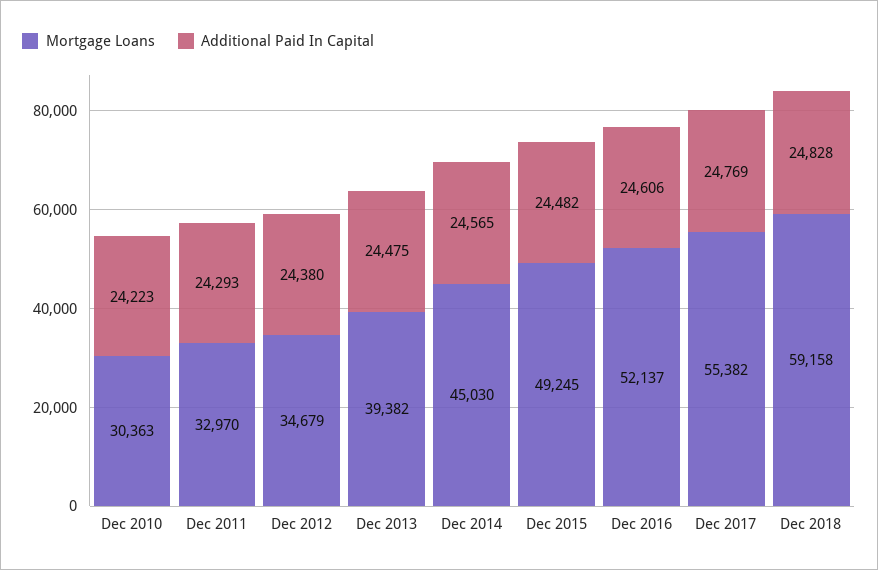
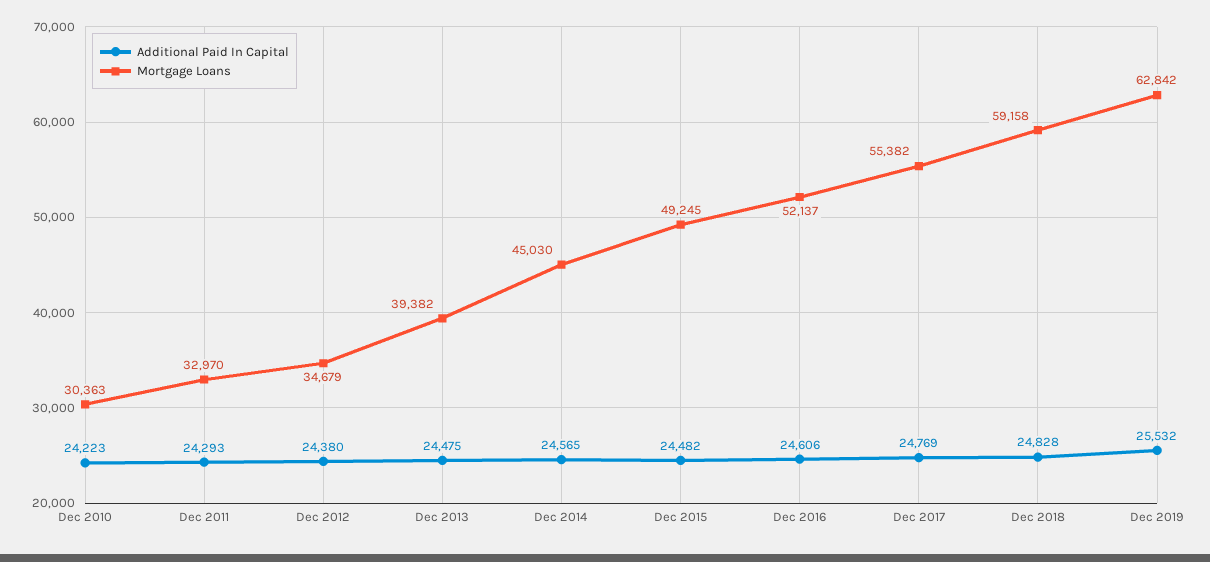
Additional Paid In Capital, Dec 2019: none -> 25532
Mortgage Loans, Dec 2019: none -> 62842

